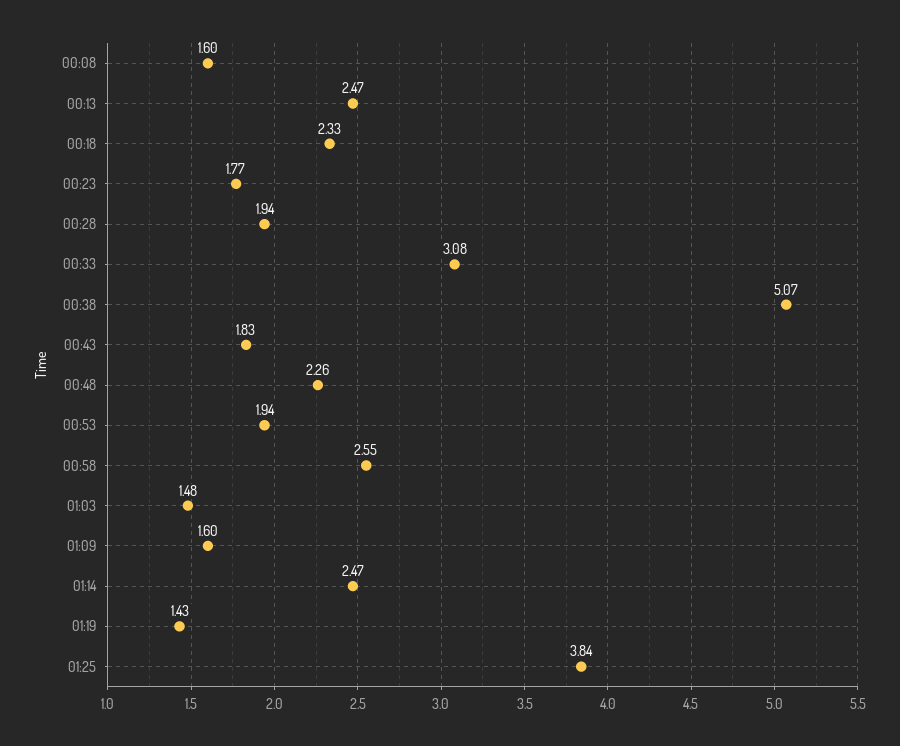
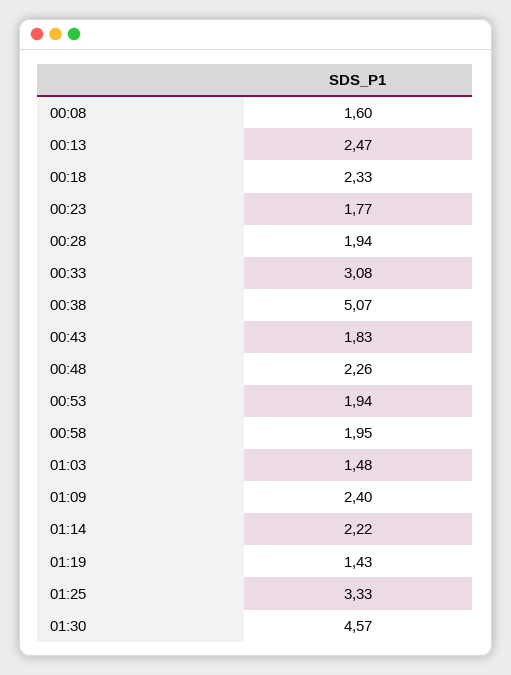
00:58: 2.55 -> 1.95
01:09: 1.6 -> 2.4
01:14: 2.47 -> 2.22
01:25: 3.84 -> 3.33
01:30: none -> 4.57

